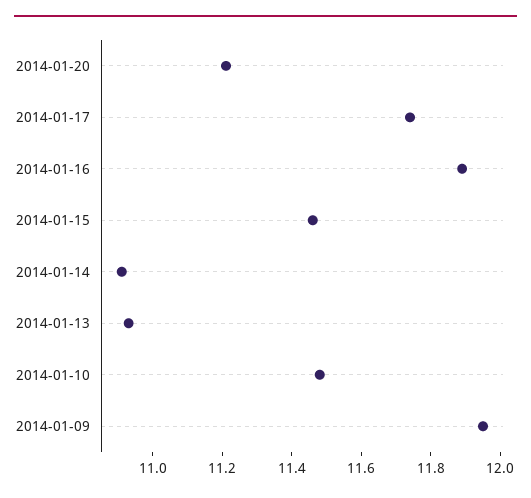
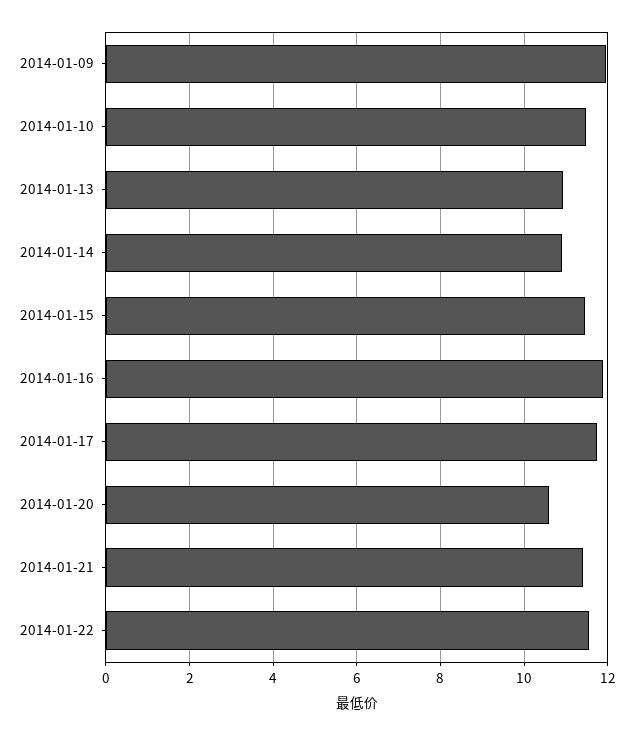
2014-01-20: 11.2 -> 10.6
2014-01-21: none -> 11.4
2014-01-22: none -> 11.6

